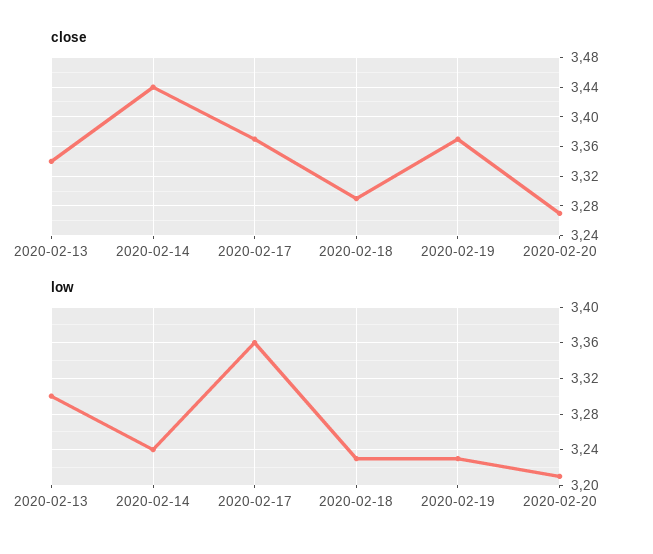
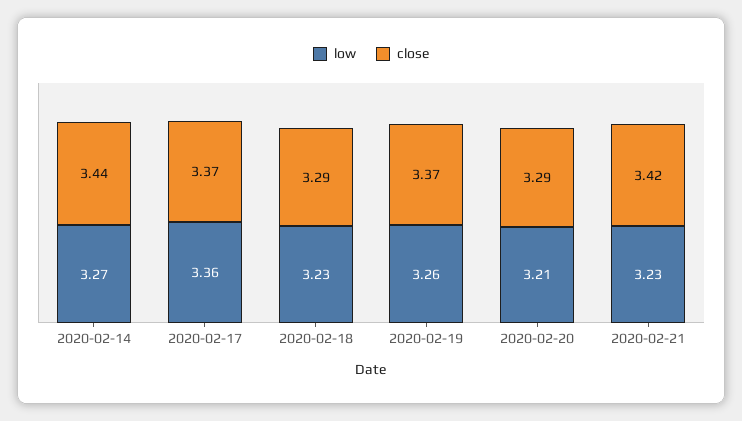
close, 2020-02-13: 3.34 -> none
close, 2020-02-20: 3.27 -> 3.29
low, 2020-02-13: 3.3 -> none
low, 2020-02-14: 3.24 -> 3.27
low, 2020-02-19: 3.23 -> 3.26
low, 2020-02-21: none -> 3.23
close, 2020-02-21: none -> 3.42

